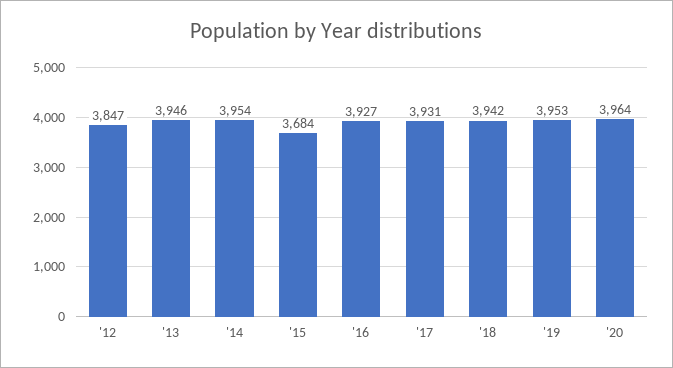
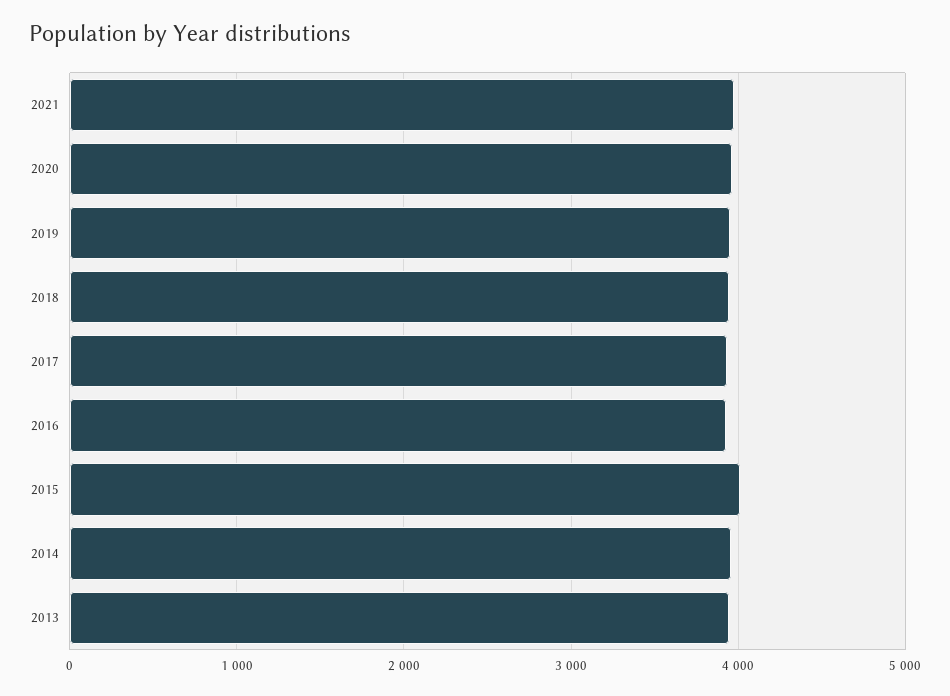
'12: 3847 -> none
'15: 3684 -> 4000
2021: none -> 4000

